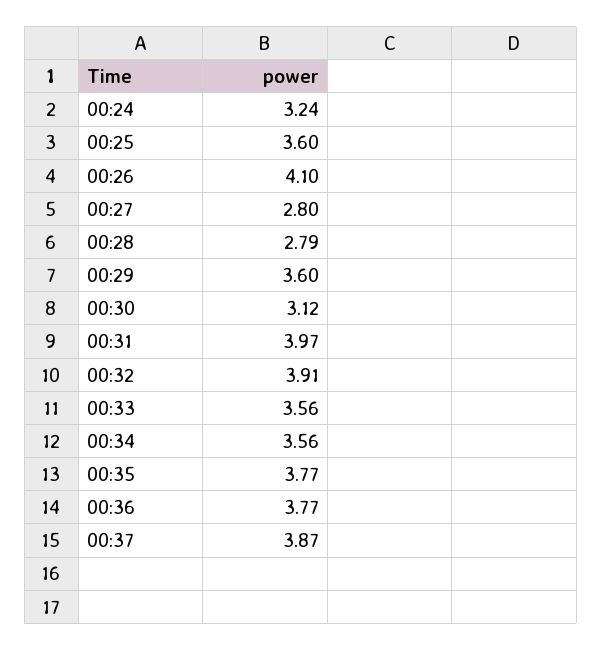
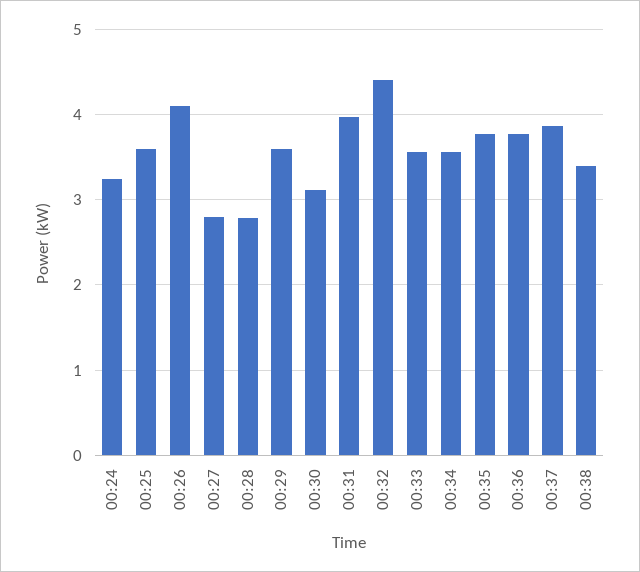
00:32: 3.91 -> 4.4
00:38: none -> 3.4

